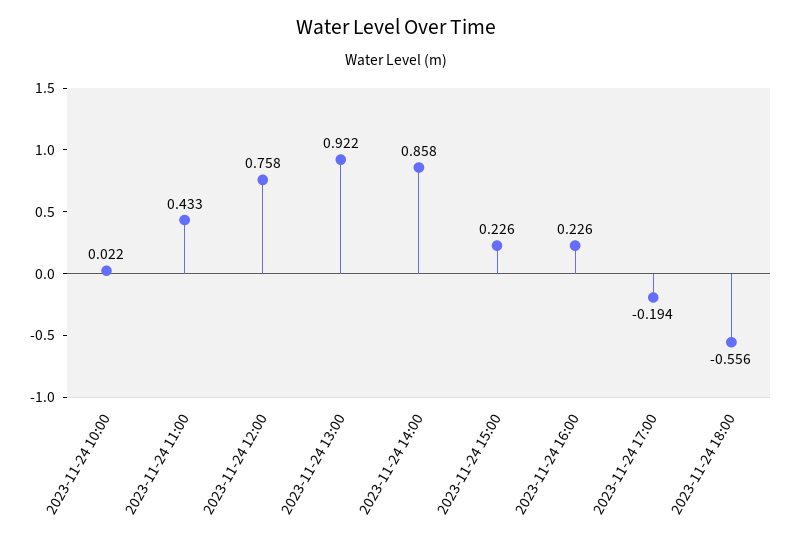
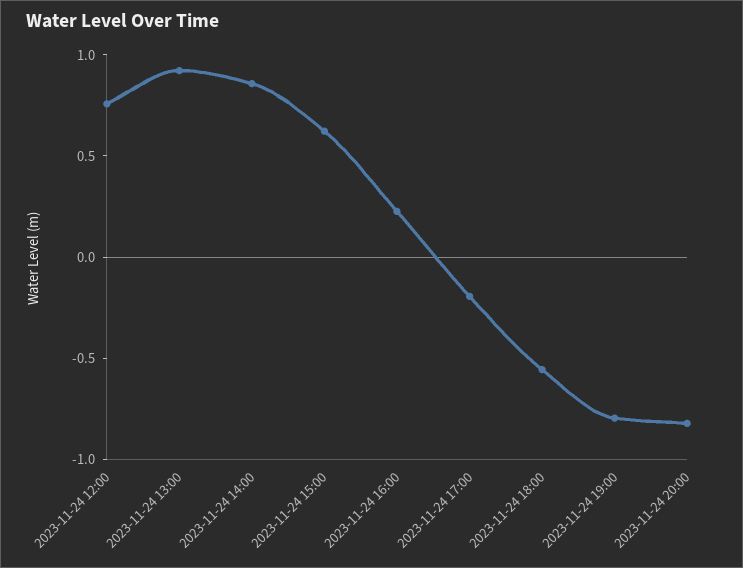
2023-11-24 10:00: 0.022 -> none
2023-11-24 11:00: 0.433 -> none
2023-11-24 15:00: 0.226 -> 0.6
2023-11-24 19:00: none -> -0.8
2023-11-24 20:00: none -> -0.8

